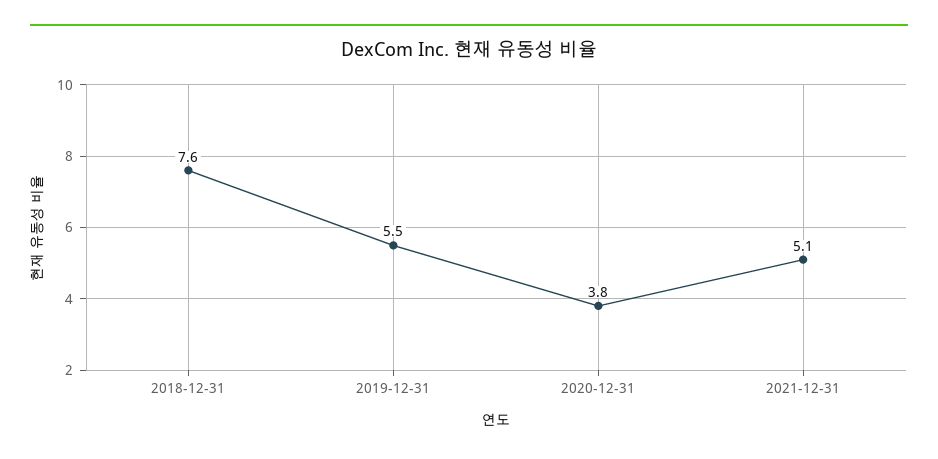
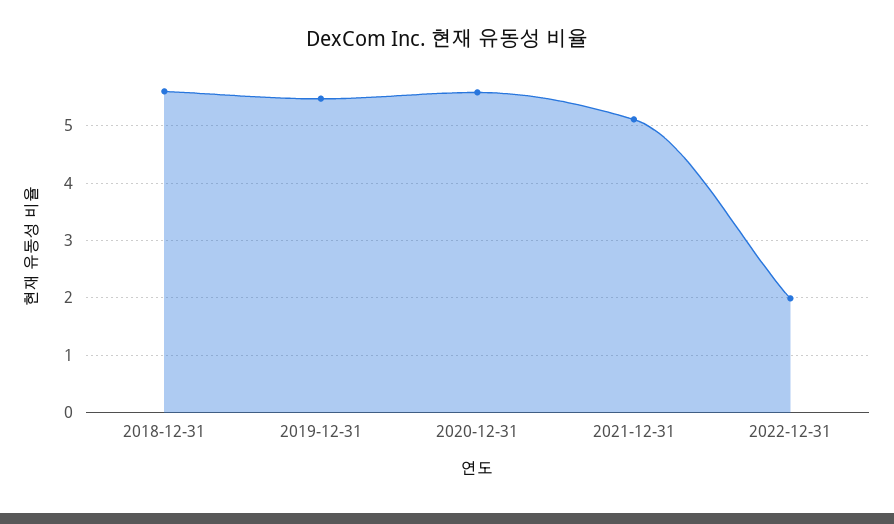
2018-12-31: 7.6 -> 5.6
2020-12-31: 3.8 -> 5.6
2022-12-31: none -> 2

